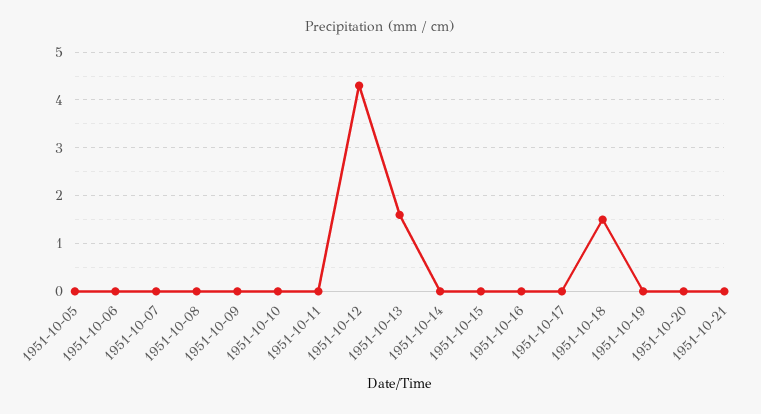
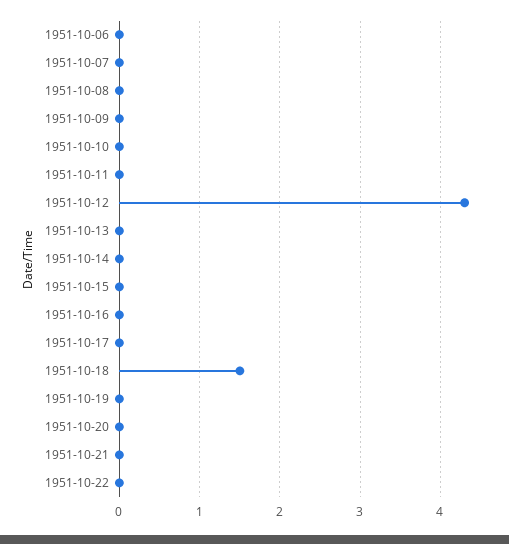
1951-10-05: 0 -> none
1951-10-13: 1.5 -> 0
1951-10-22: none -> 0

